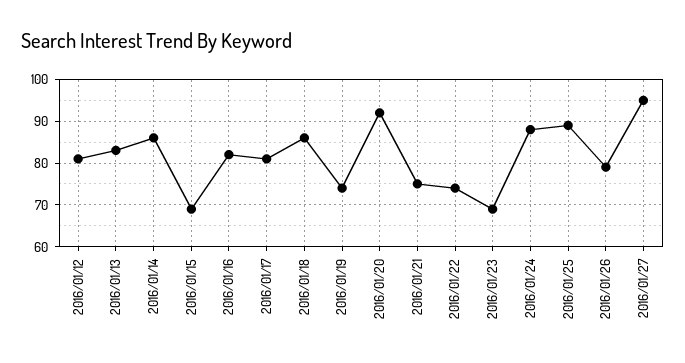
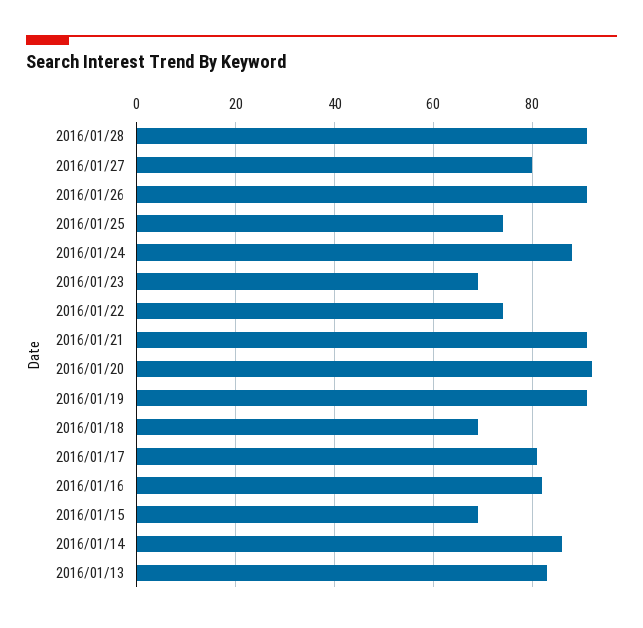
2016/01/12: 80 -> none
2016/01/18: 85 -> 70
2016/01/19: 75 -> 90
2016/01/21: 75 -> 90
2016/01/25: 90 -> 75
2016/01/26: 80 -> 90
2016/01/27: 95 -> 80
2016/01/28: none -> 90

